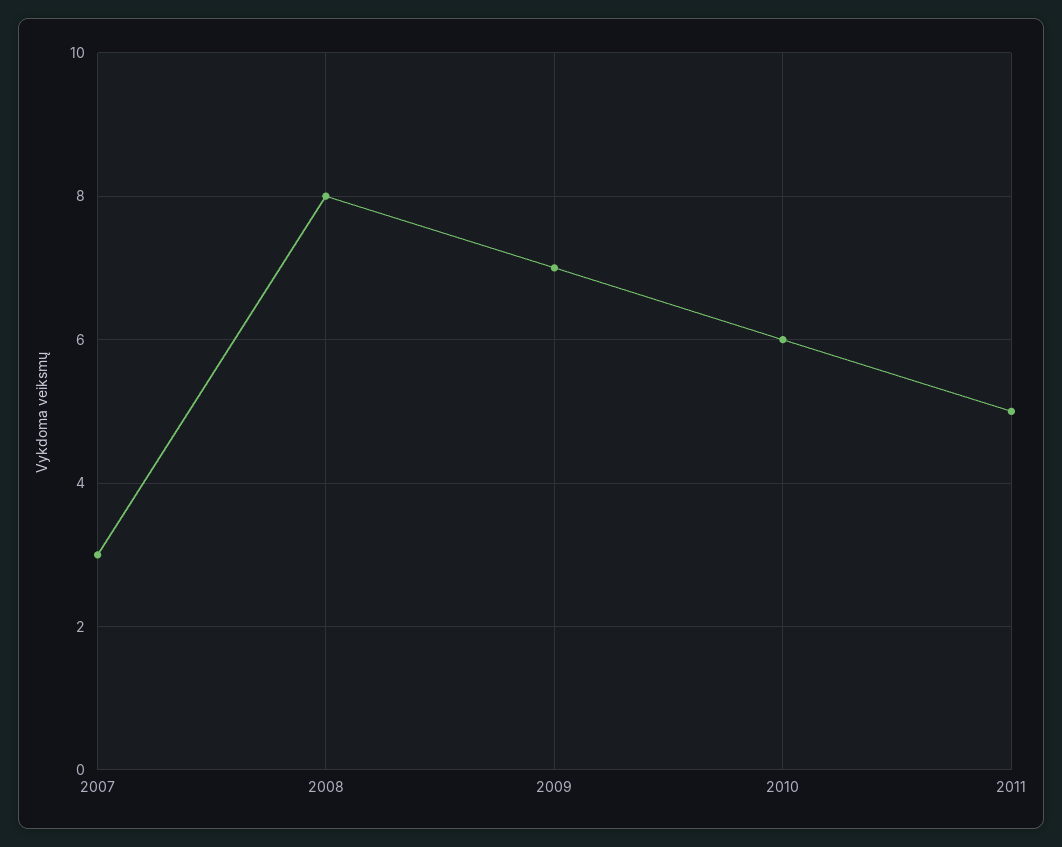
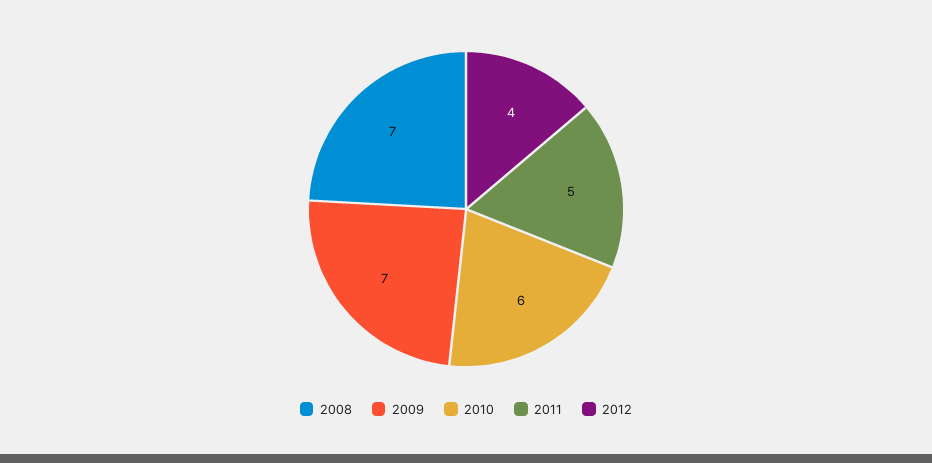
2007: 3 -> none
2008: 8 -> 7
2012: none -> 4

